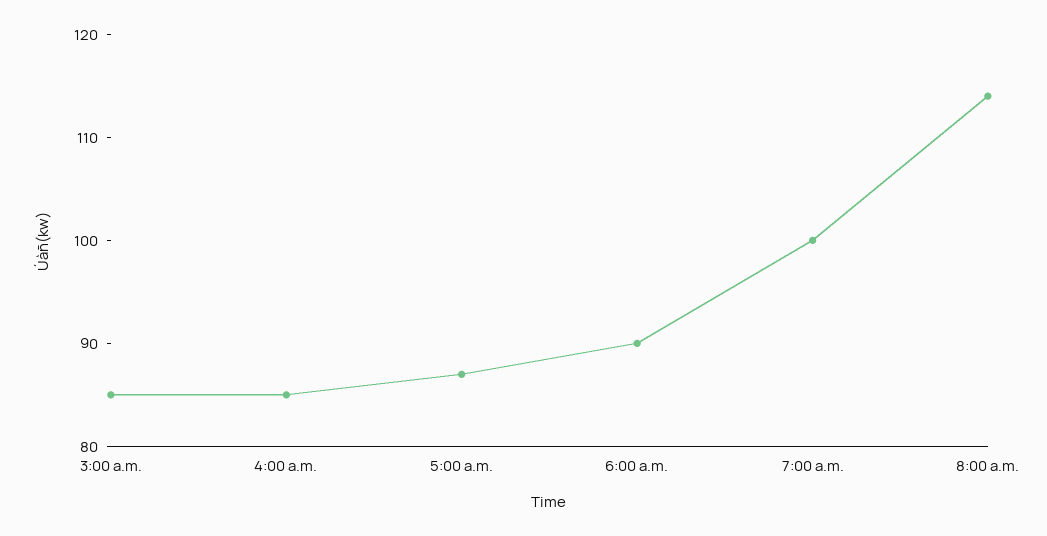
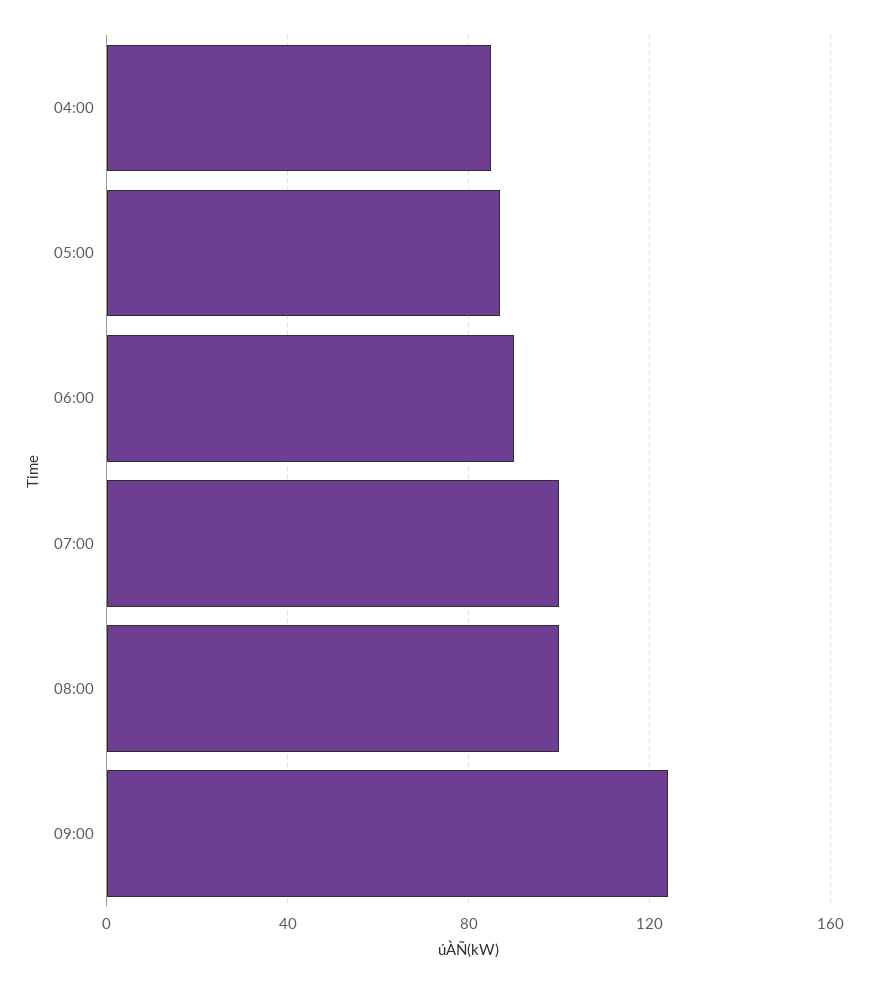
3:00 a.m.: 85 -> none
8:00 a.m.: 114 -> 100
09:00: none -> 125

